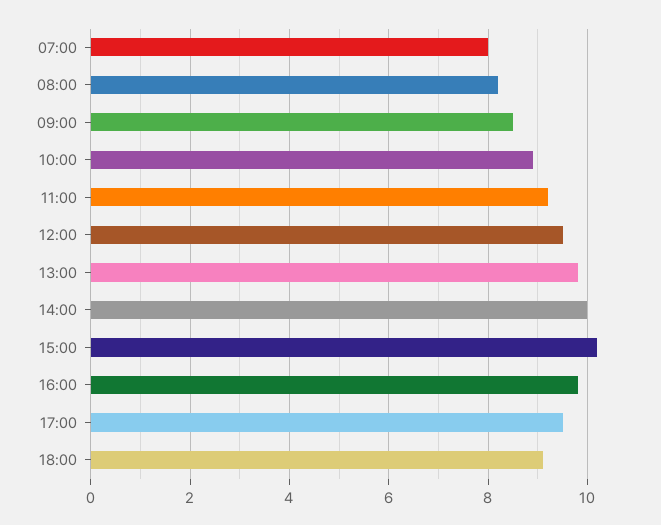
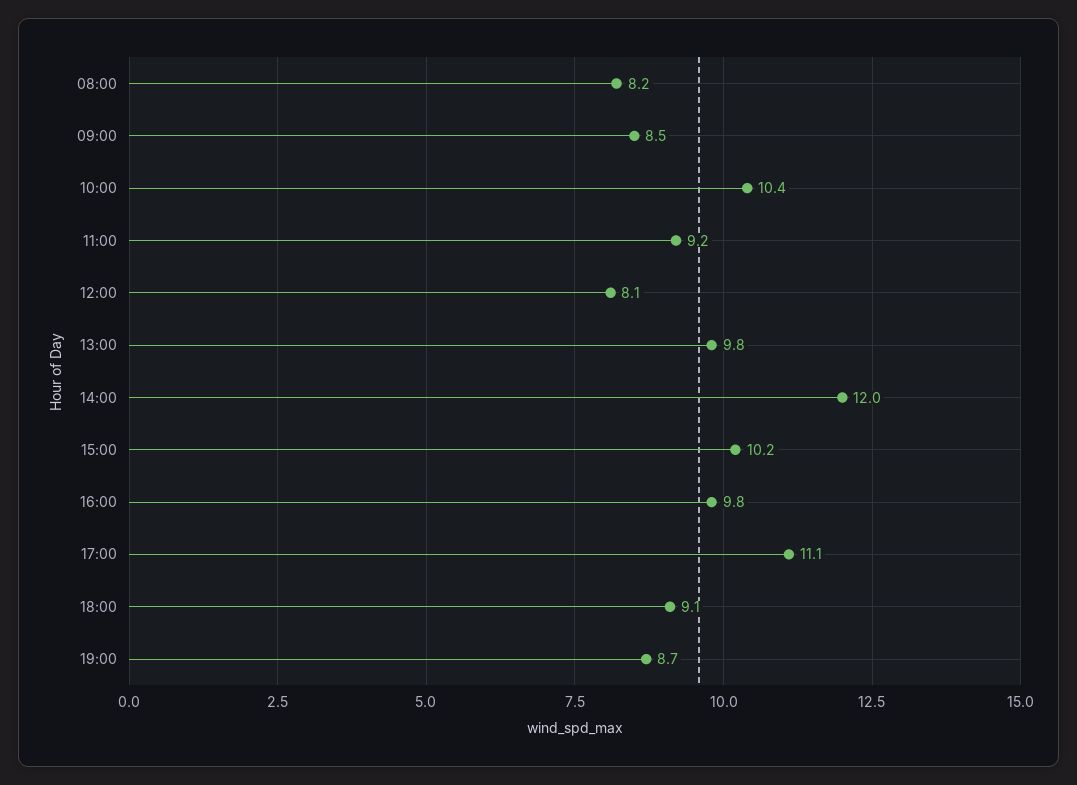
07:00: 8 -> none
10:00: 9 -> 10.4
12:00: 9.5 -> 8.1
14:00: 10 -> 12
17:00: 9.5 -> 11.1
19:00: none -> 8.7

